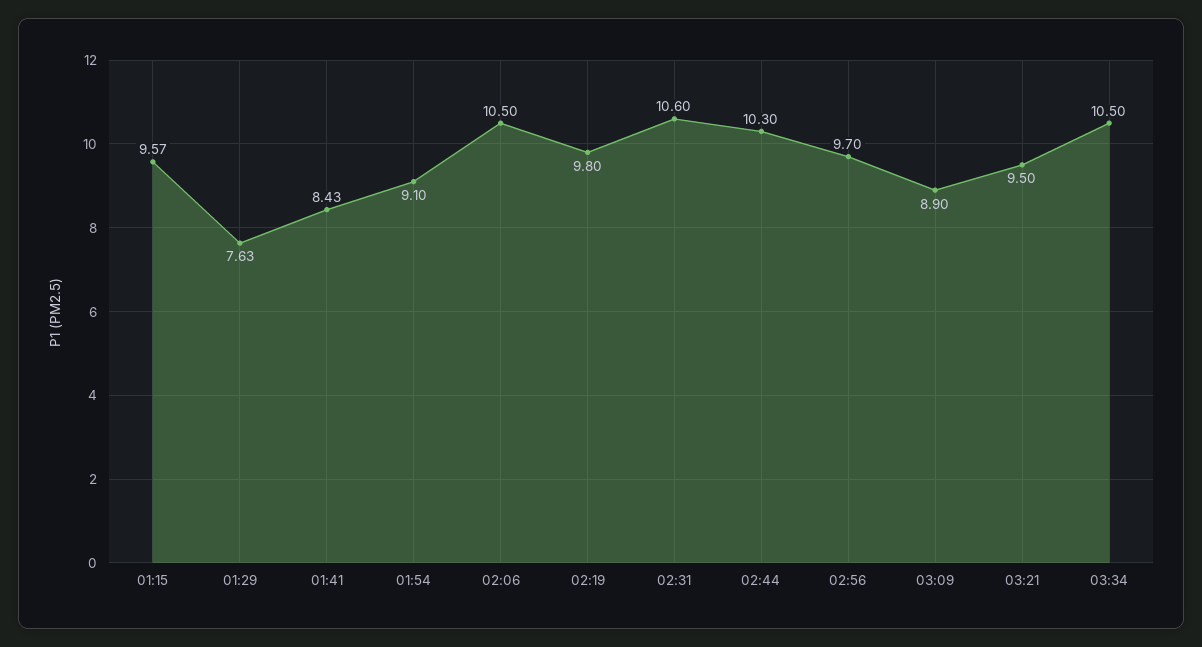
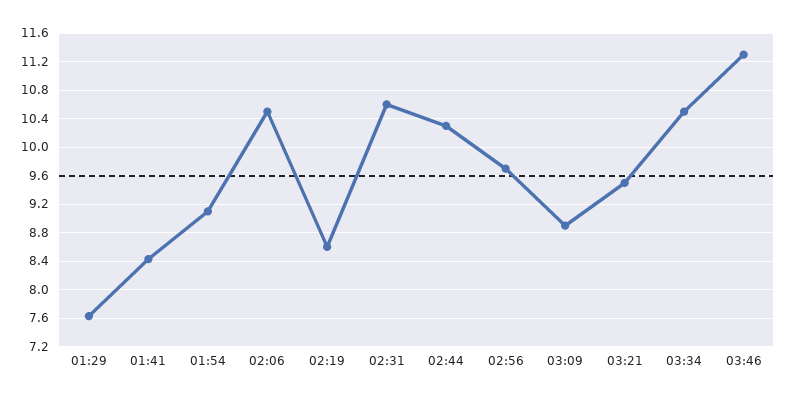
01:15: 9.57 -> none
02:19: 9.8 -> 8.6
03:46: none -> 11.3

